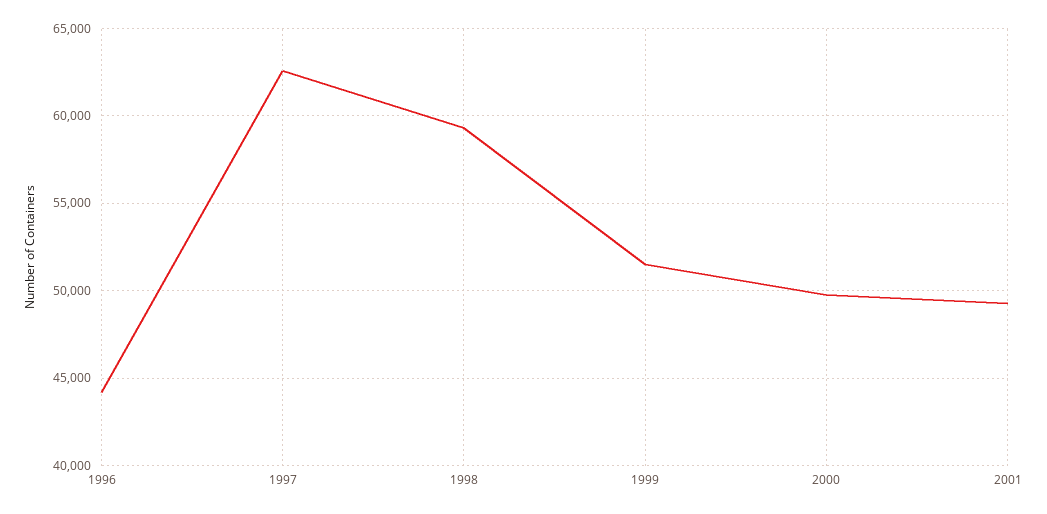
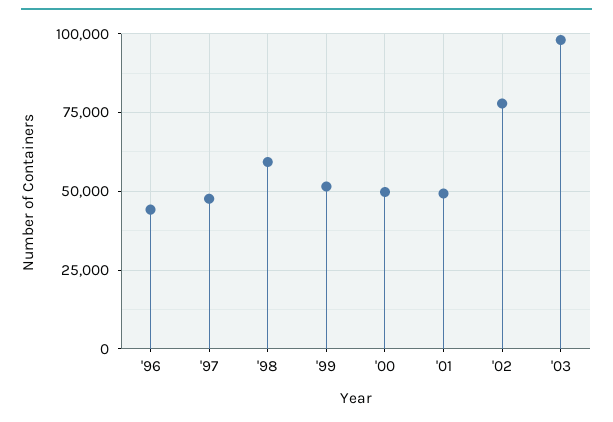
1997: 62500 -> 47500
'02: none -> 77500
'03: none -> 97500

